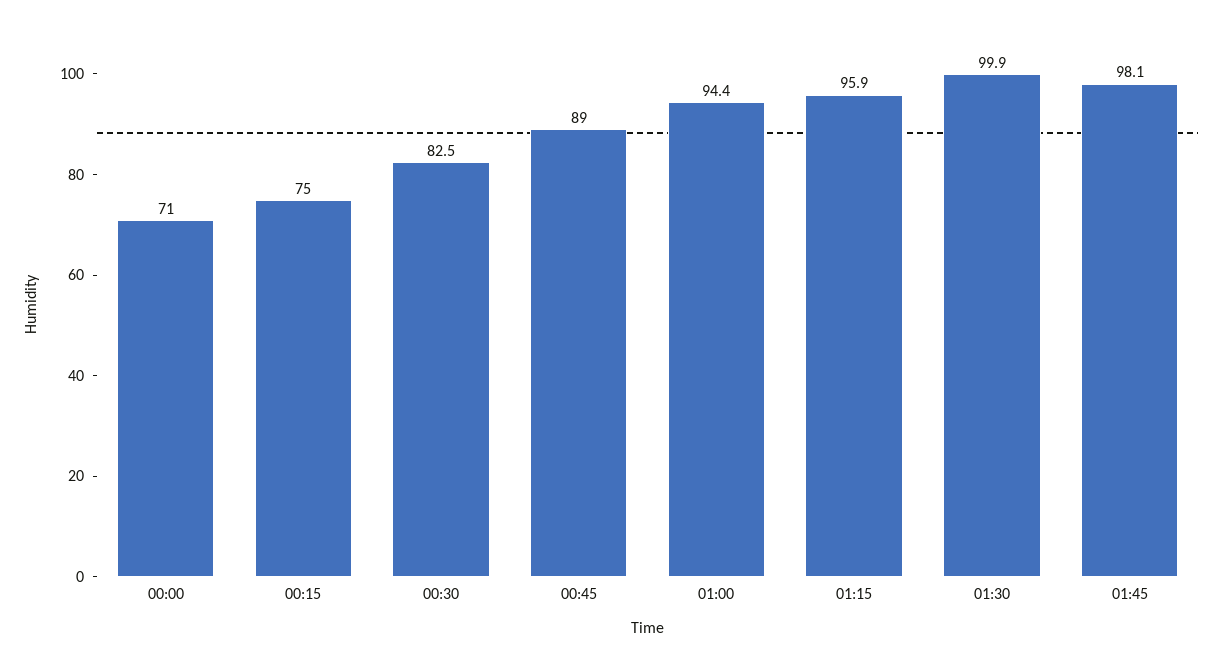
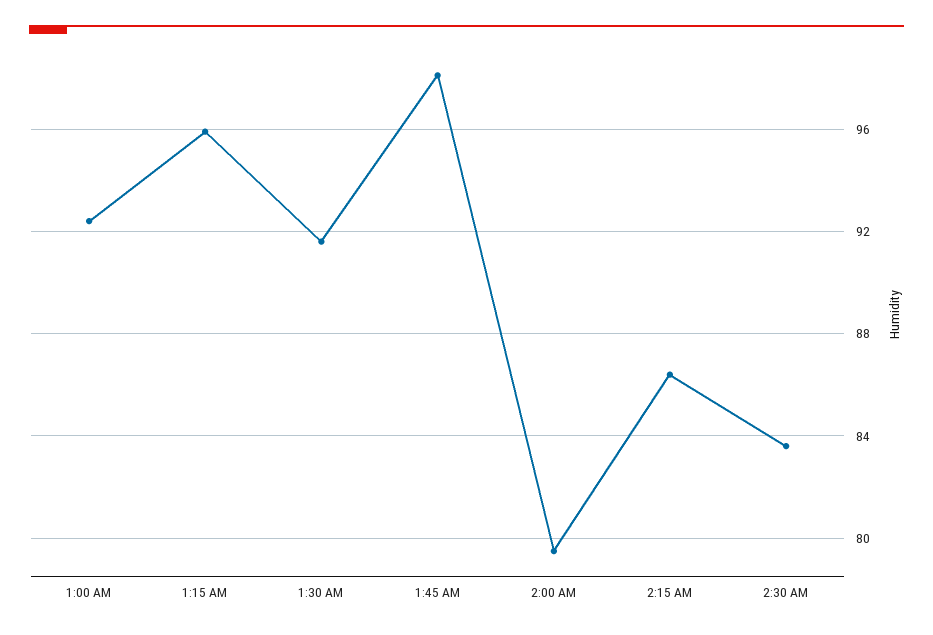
00:00: 71 -> none
00:15: 75 -> none
00:30: 82.5 -> none
00:45: 89 -> none
01:00: 94.4 -> 92.5
01:30: 99.9 -> 91.5
2:00 AM: none -> 79.5
2:15 AM: none -> 86.5
2:30 AM: none -> 83.5

